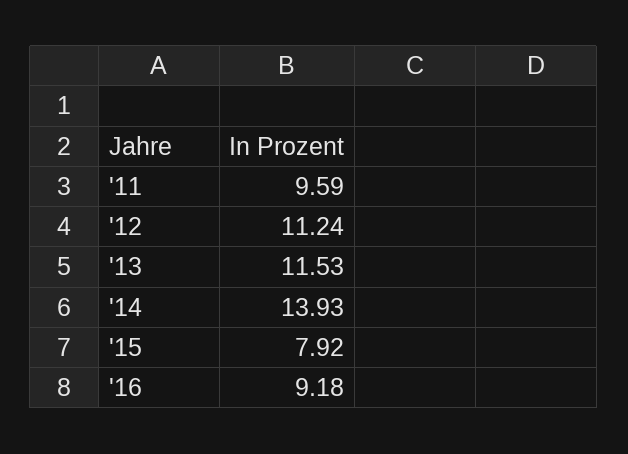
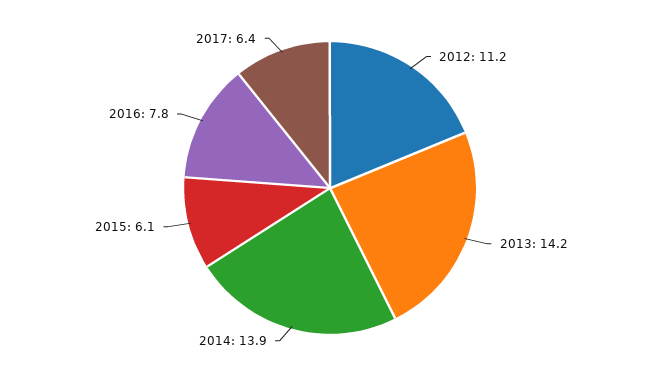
'11: 9.59 -> none
'13: 11.53 -> 14.2
'15: 7.92 -> 6.1
'16: 9.18 -> 7.8
2017: none -> 6.4

